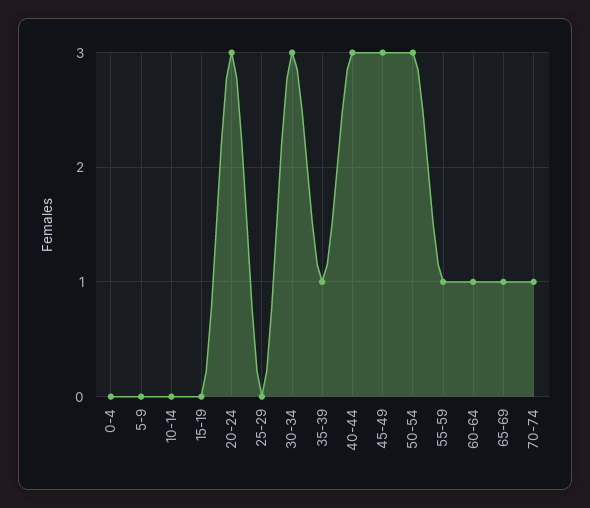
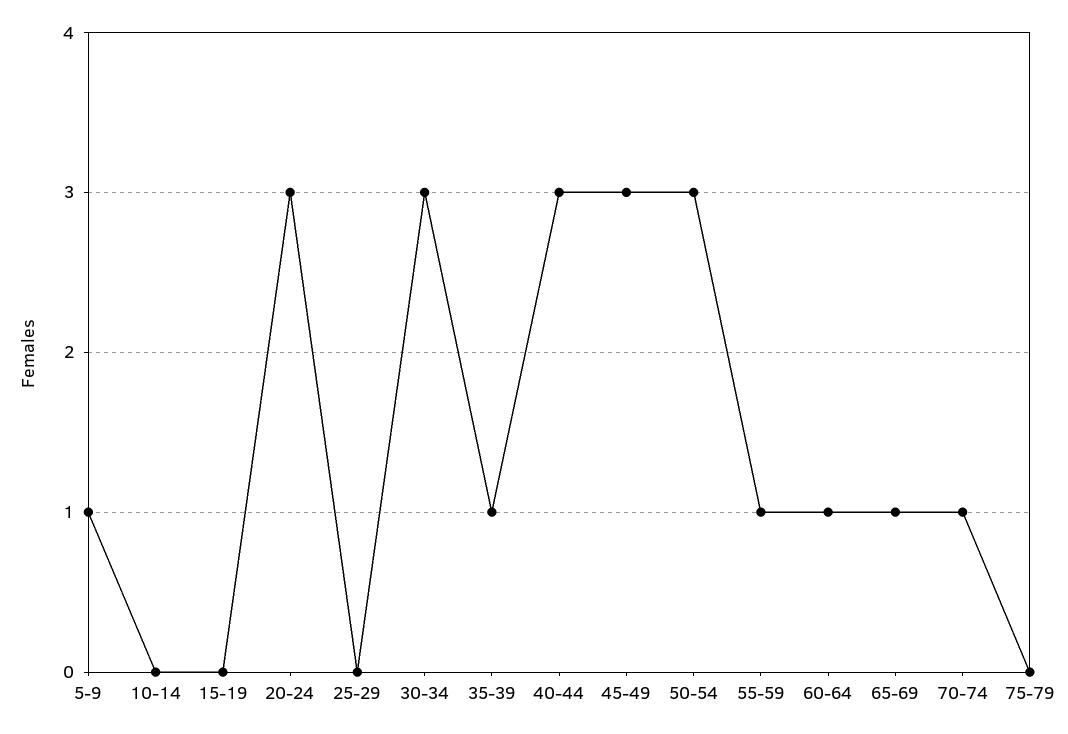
0-4: 0 -> none
5-9: 0 -> 1
75-79: none -> 0

